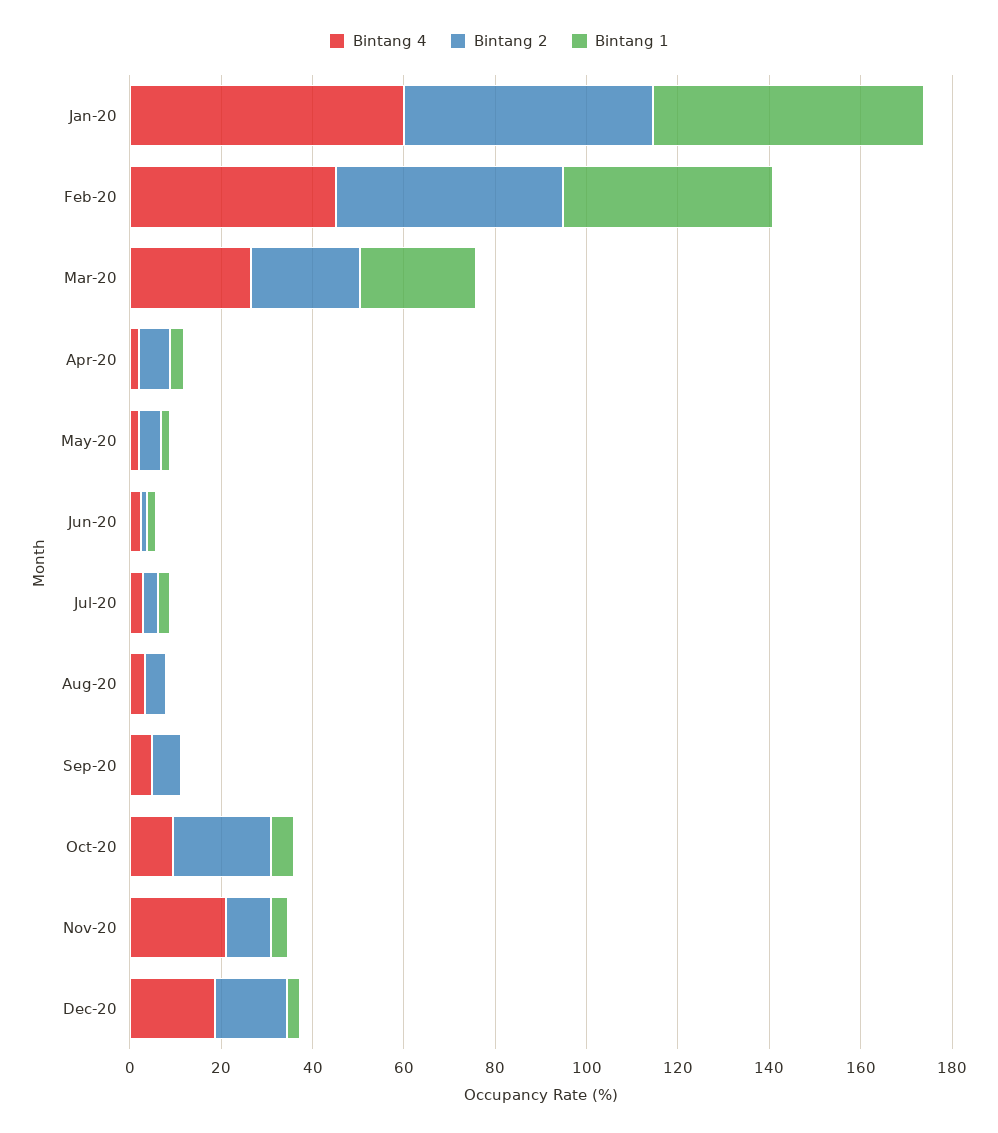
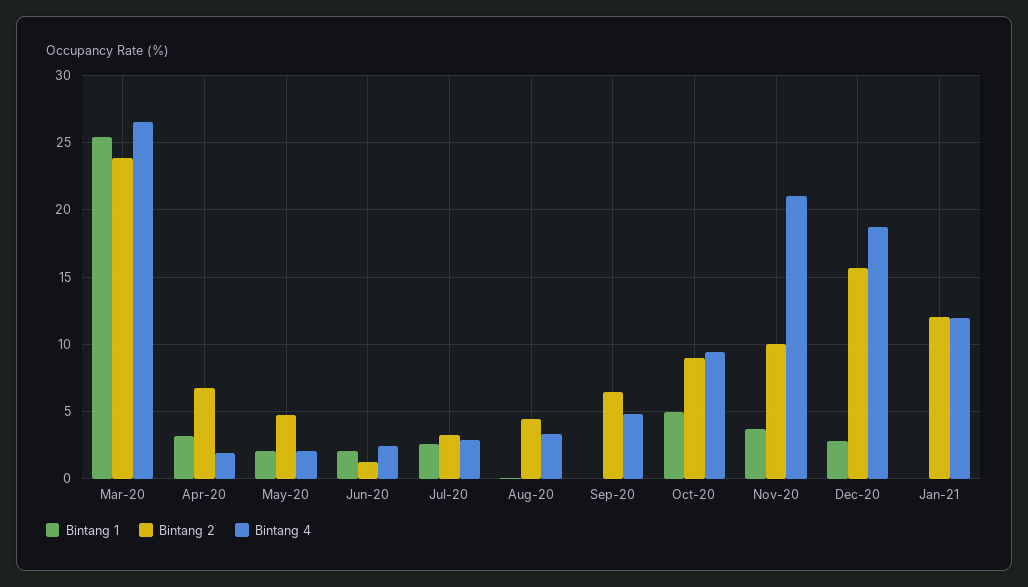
Bintang 4, Jan-20: 60 -> none
Bintang 2, Jan-20: 55 -> none
Bintang 1, Jan-20: 60 -> none
Bintang 4, Feb-20: 45 -> none
Bintang 2, Feb-20: 50 -> none
Bintang 1, Feb-20: 45 -> none
Bintang 2, Oct-20: 20 -> 9
Bintang 1, Jan-21: none -> 0
Bintang 2, Jan-21: none -> 12
Bintang 4, Jan-21: none -> 12

